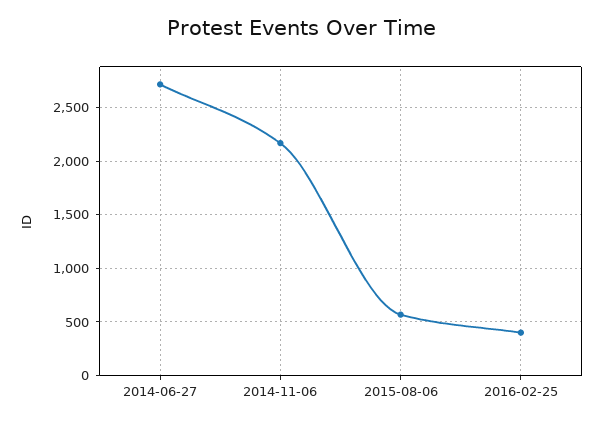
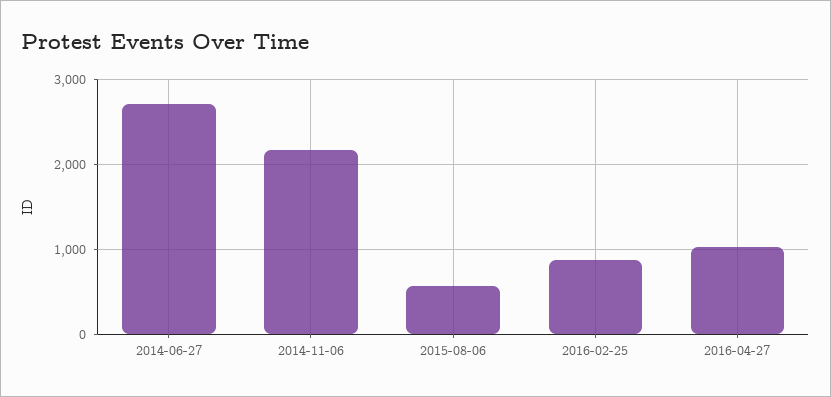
2016-02-25: 400 -> 900
2016-04-27: none -> 1000

